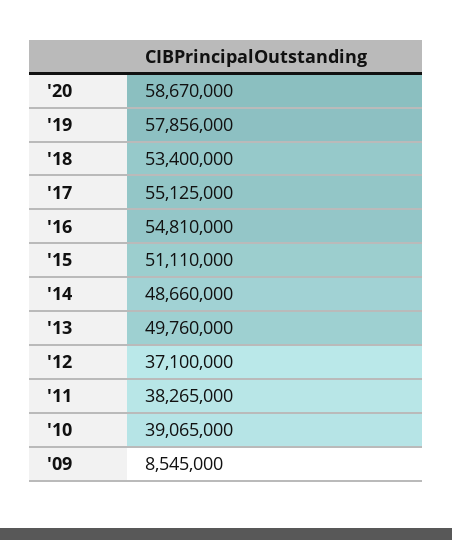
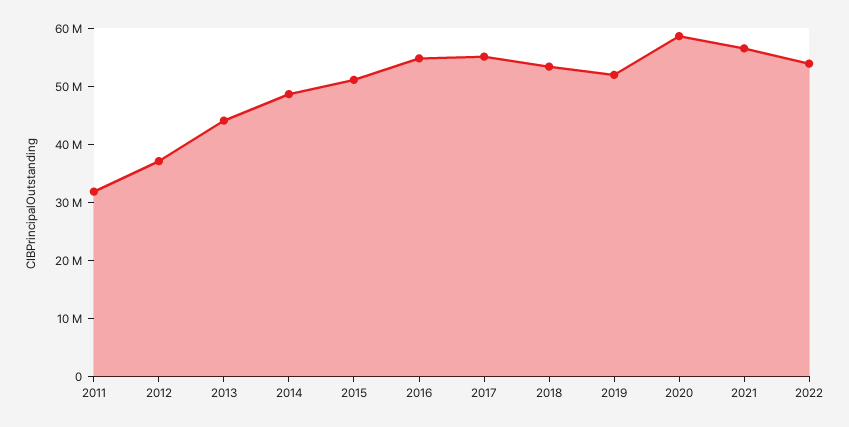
'19: 57856000 -> 52000000
'13: 49760000 -> 44000000
'11: 38265000 -> 32000000
'10: 39065000 -> none
'09: 8545000 -> none
2021: none -> 56000000
2022: none -> 54000000

